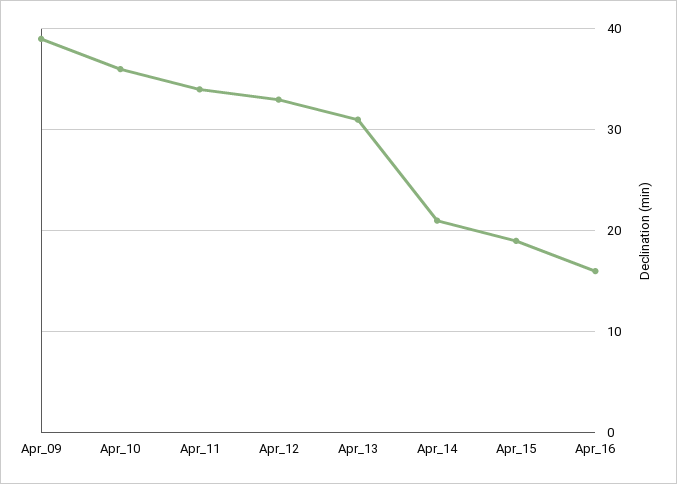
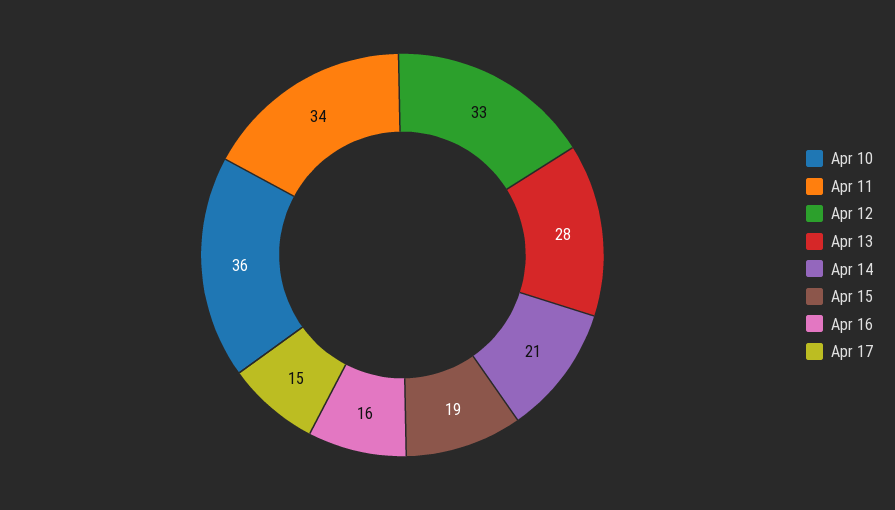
Apr_09: 39 -> none
Apr_13: 31 -> 28
Apr 17: none -> 15

